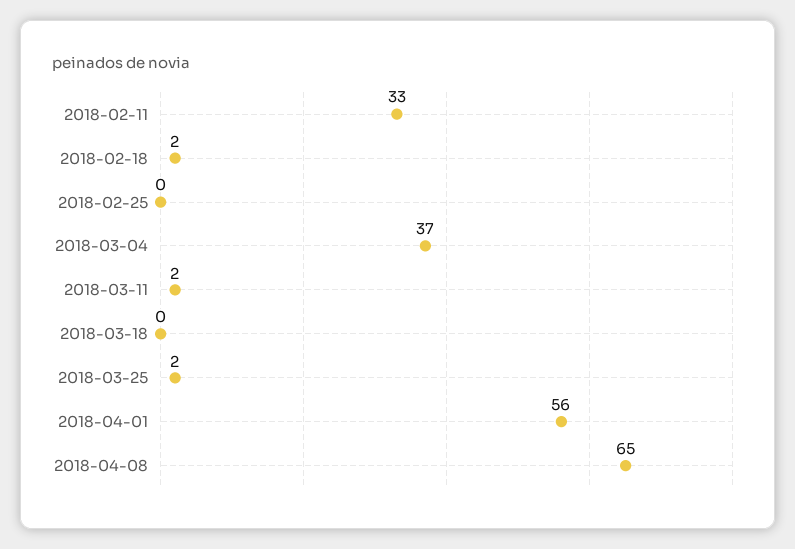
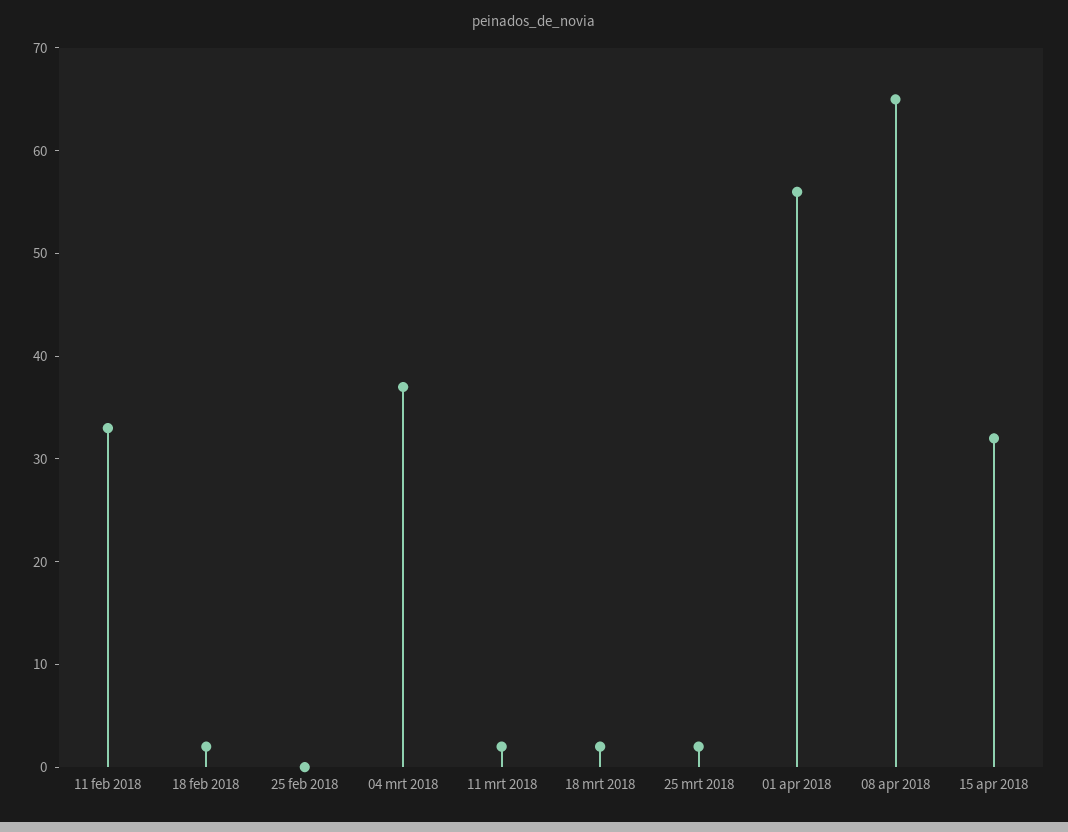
2018-03-18: 0 -> 2
15 apr 2018: none -> 32

